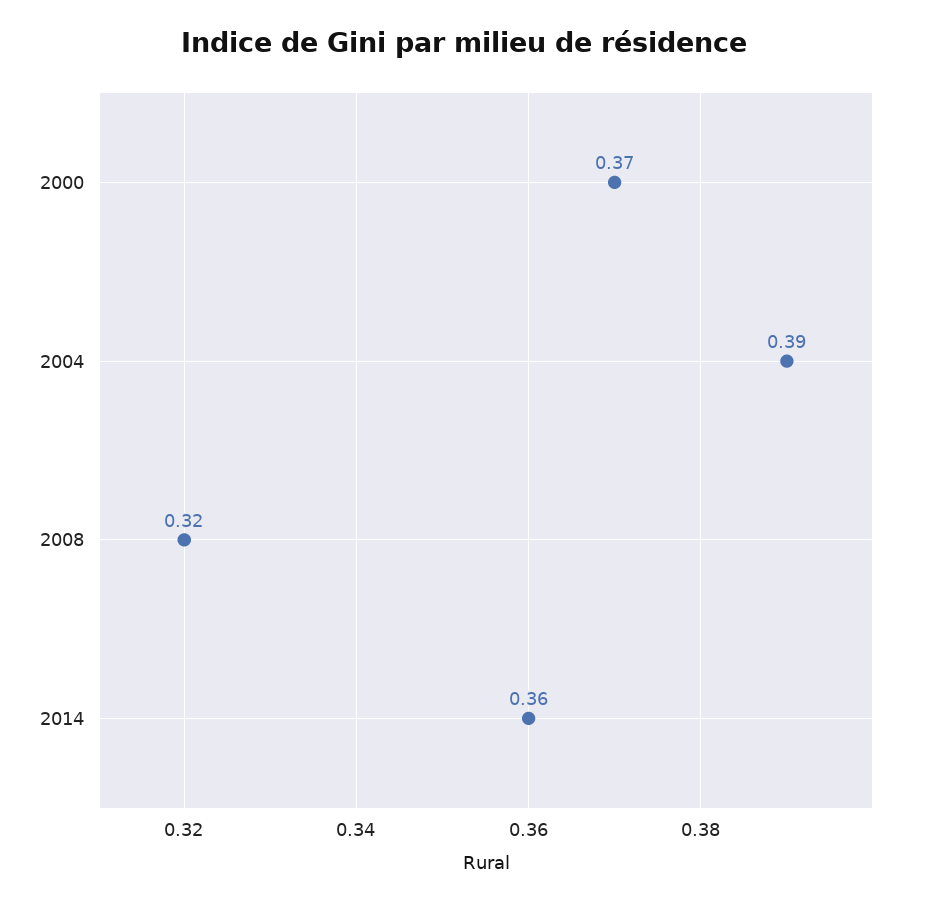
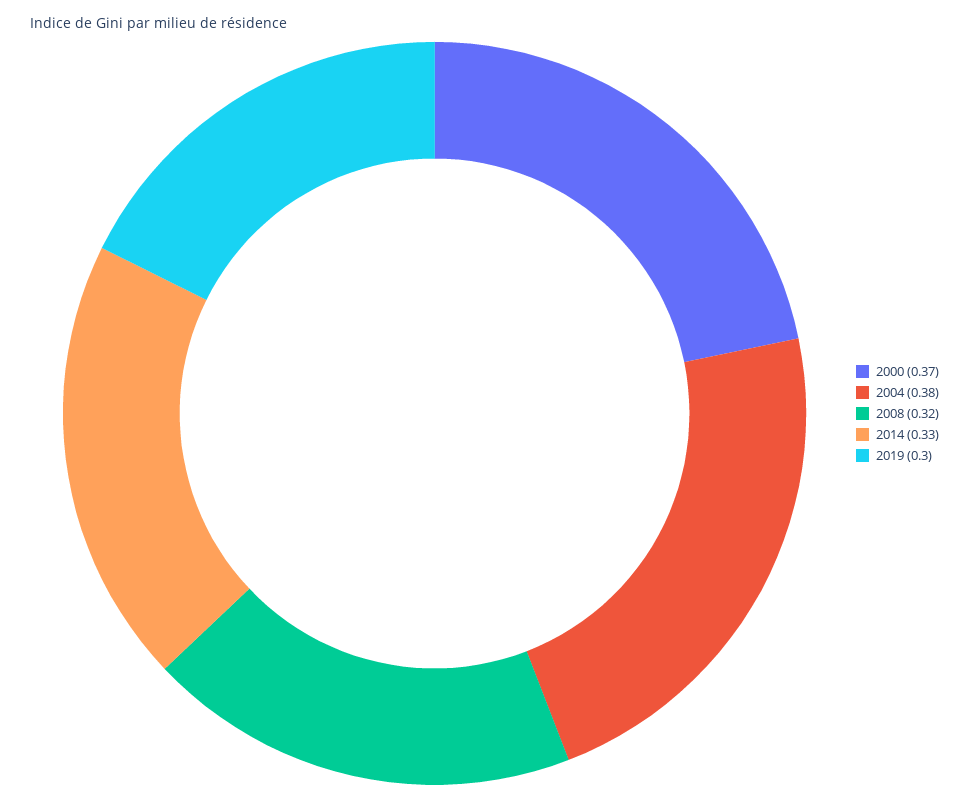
2004: 0.39 -> 0.38
2014: 0.36 -> 0.33
2019: none -> 0.3

